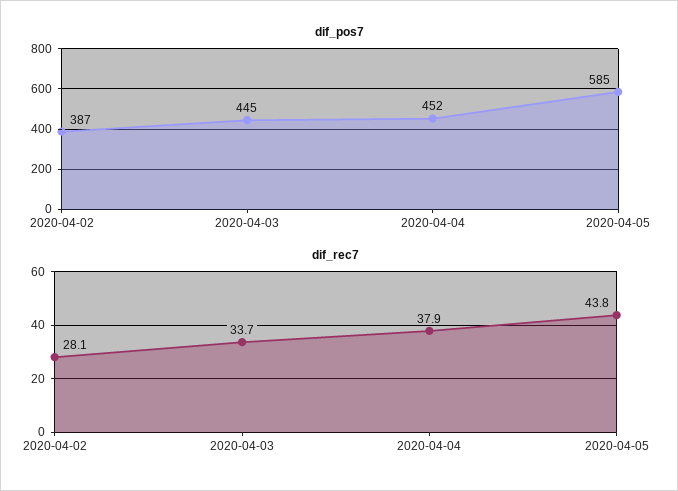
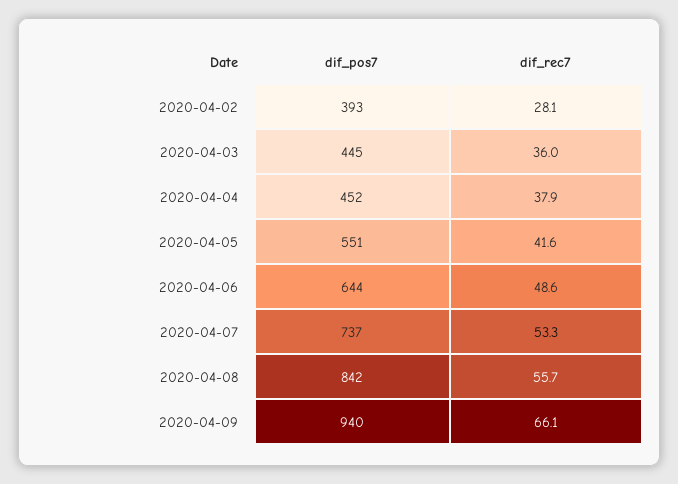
dif_pos7, 2020-04-02: 387 -> 393
dif_pos7, 2020-04-05: 585 -> 551
dif_rec7, 2020-04-03: 33.7 -> 36
dif_rec7, 2020-04-05: 43.8 -> 41.6
dif_pos7, 2020-04-06: none -> 644
dif_rec7, 2020-04-06: none -> 48.6
dif_pos7, 2020-04-07: none -> 737
dif_rec7, 2020-04-07: none -> 53.3
dif_pos7, 2020-04-08: none -> 842
dif_rec7, 2020-04-08: none -> 55.7
dif_pos7, 2020-04-09: none -> 940
dif_rec7, 2020-04-09: none -> 66.1

